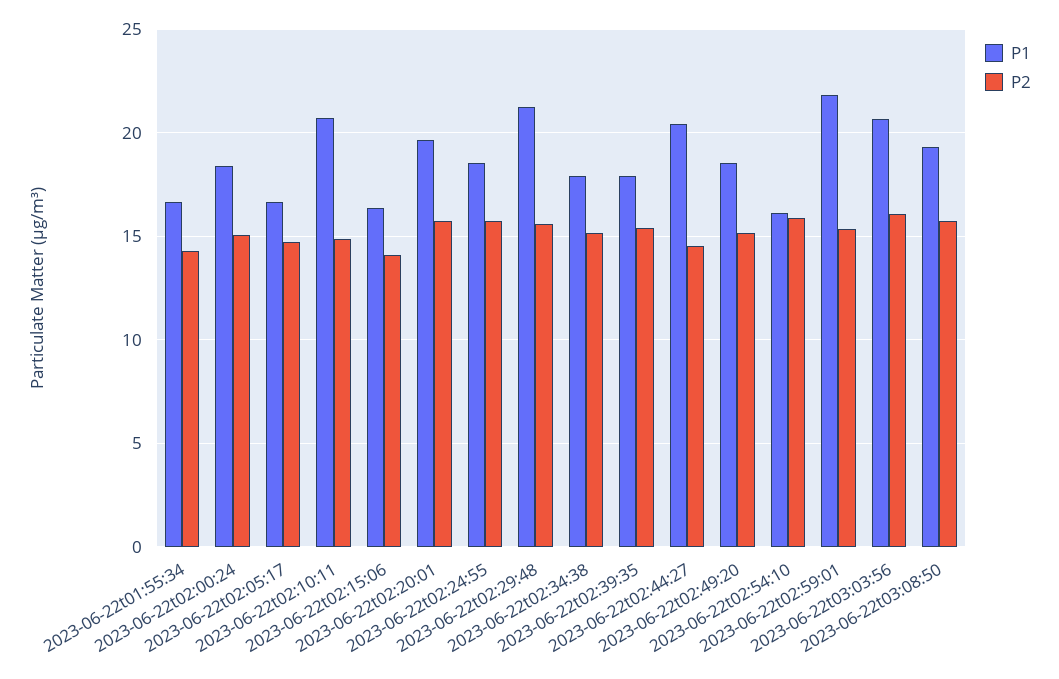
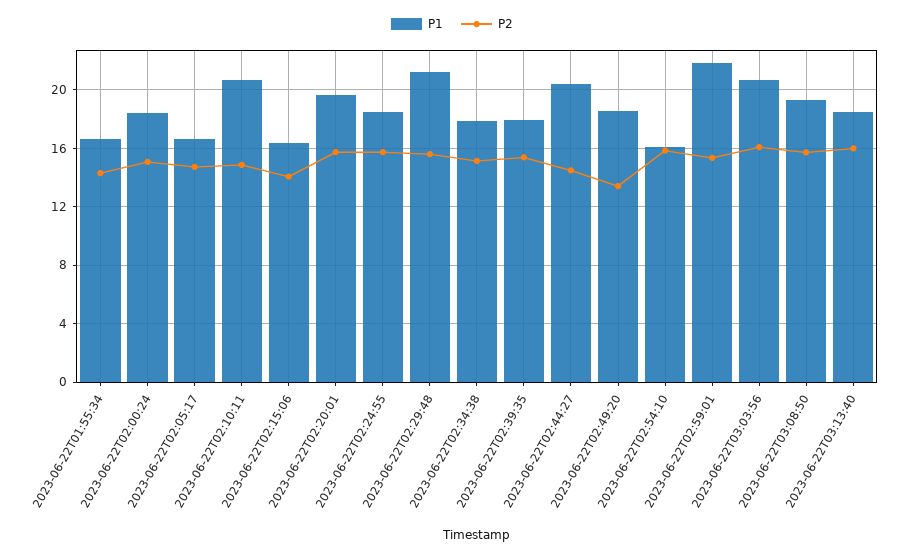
P2, 2023-06-22t02:49:20: 15 -> 13.5
P1, 2023-06-22T03:13:40: none -> 18.5
P2, 2023-06-22T03:13:40: none -> 16

